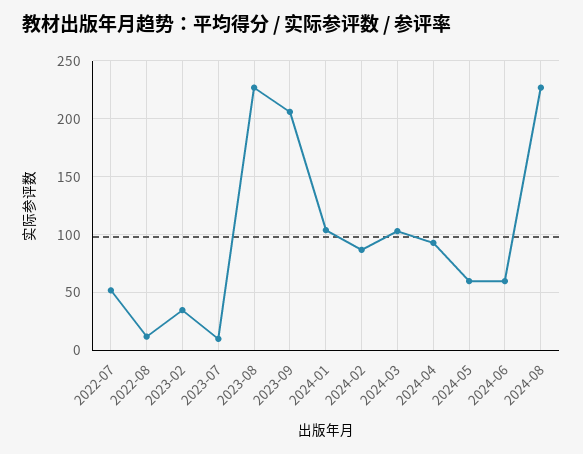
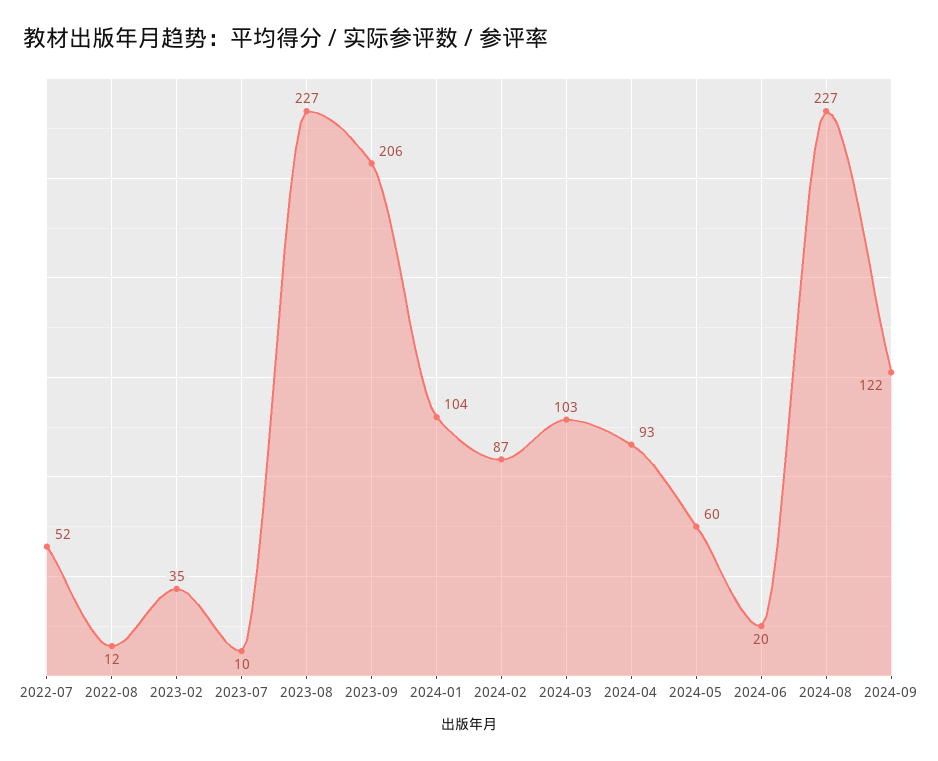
2024-06: 60 -> 20
2024-09: none -> 122

